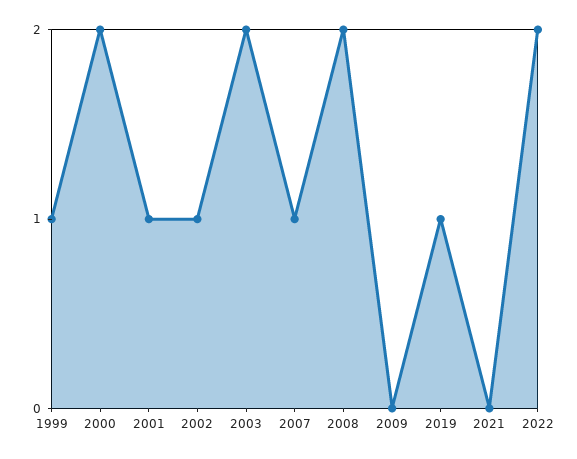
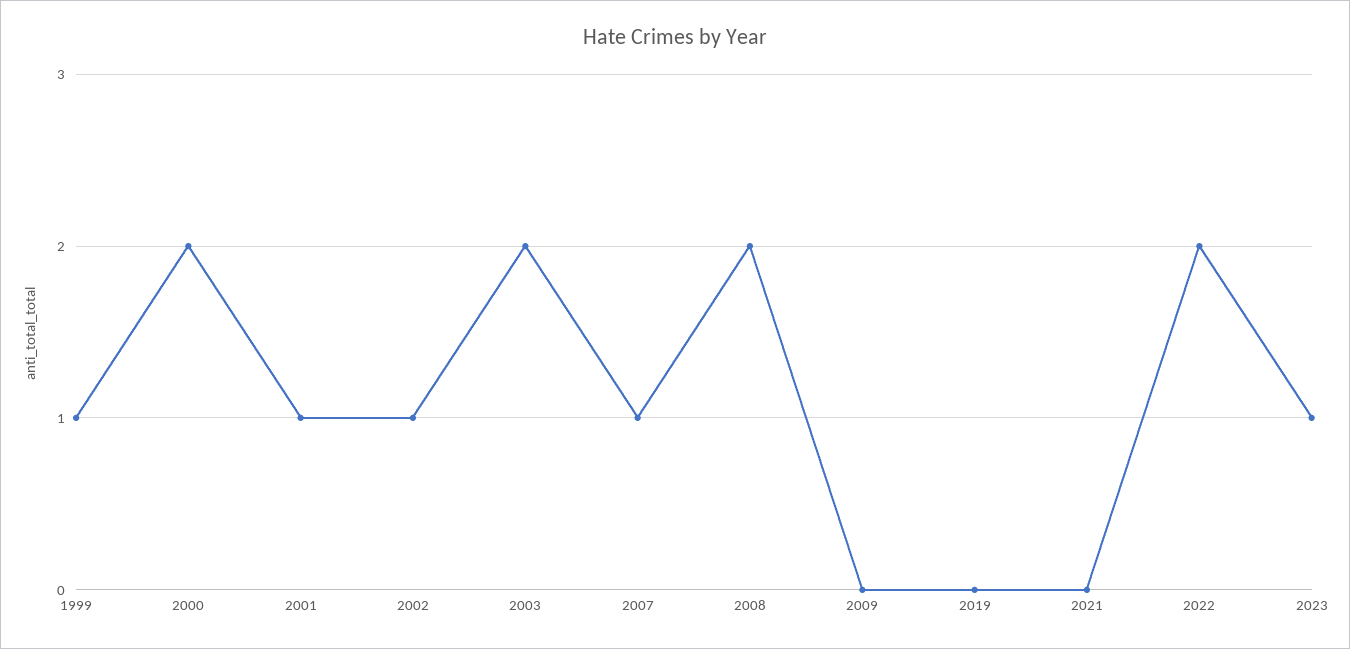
2019: 1 -> 0
2023: none -> 1

